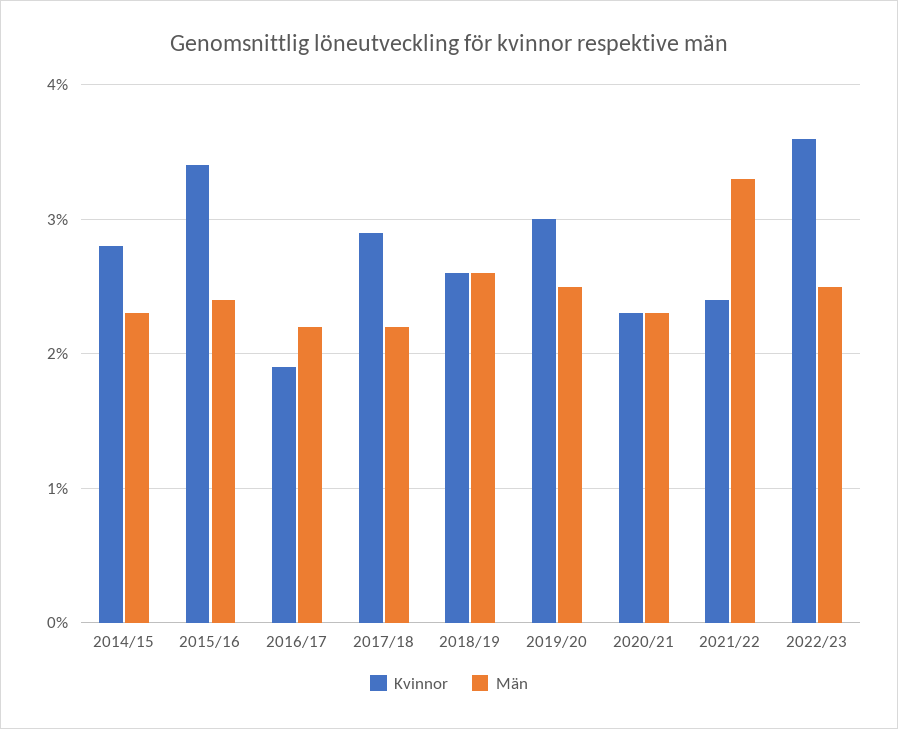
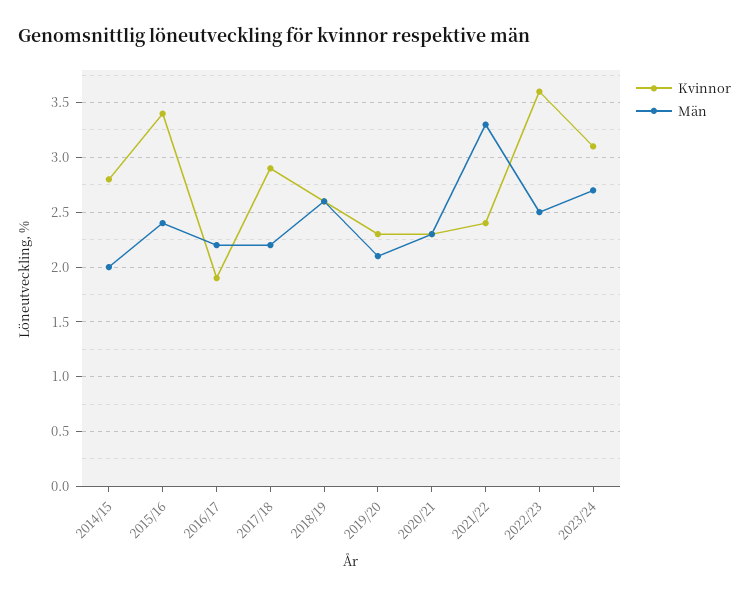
Män, 2014/15: 2.3 -> 2
Kvinnor, 2019/20: 3 -> 2.3
Män, 2019/20: 2.5 -> 2.1
Kvinnor, 2023/24: none -> 3.1
Män, 2023/24: none -> 2.7

